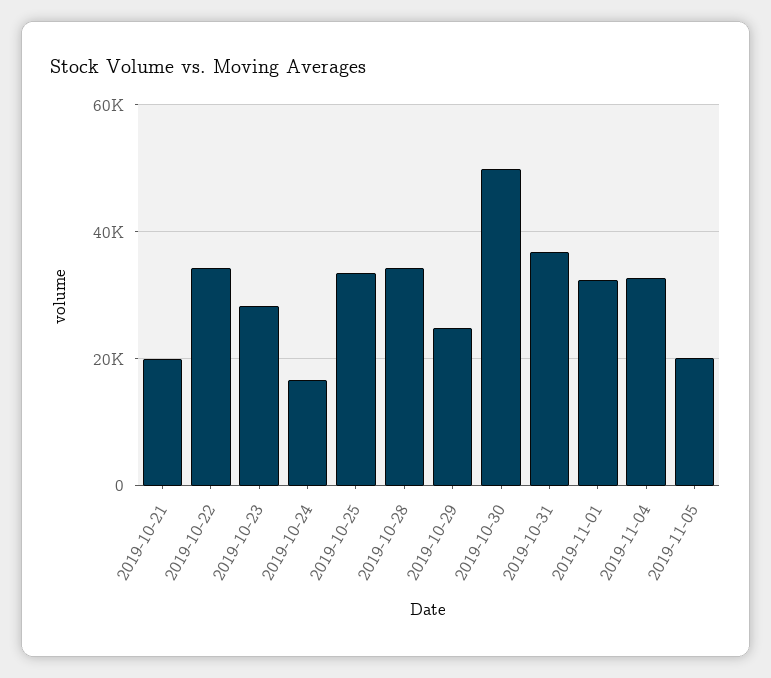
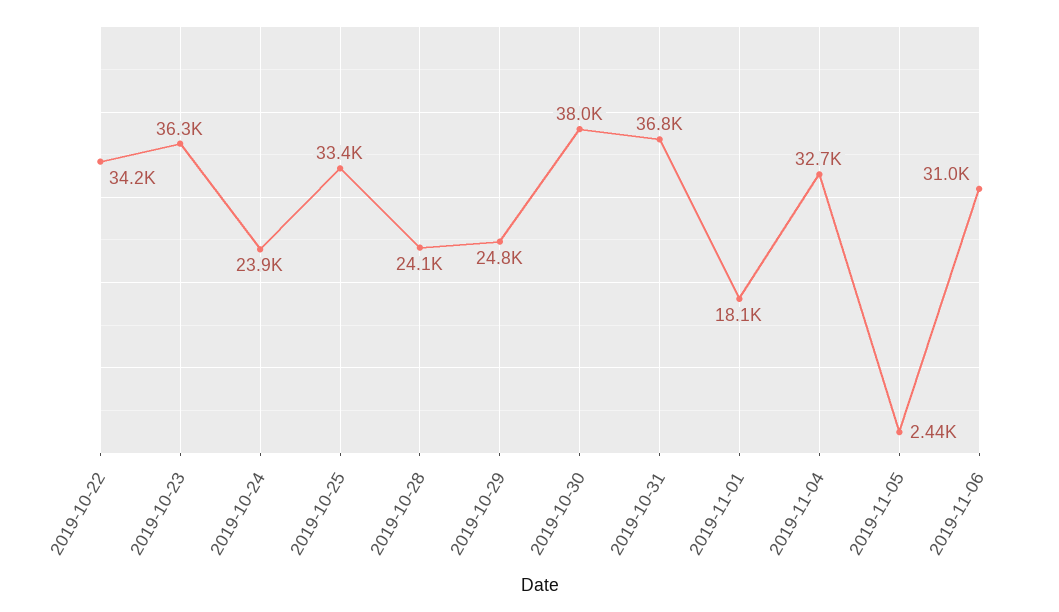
2019-10-21: 20000 -> none
2019-10-23: 28000 -> 36300
2019-10-24: 16000 -> 23900
2019-10-28: 34000 -> 24100
2019-10-30: 50000 -> 38000
2019-11-01: 32000 -> 18100
2019-11-05: 20000 -> 2440
2019-11-06: none -> 31000

